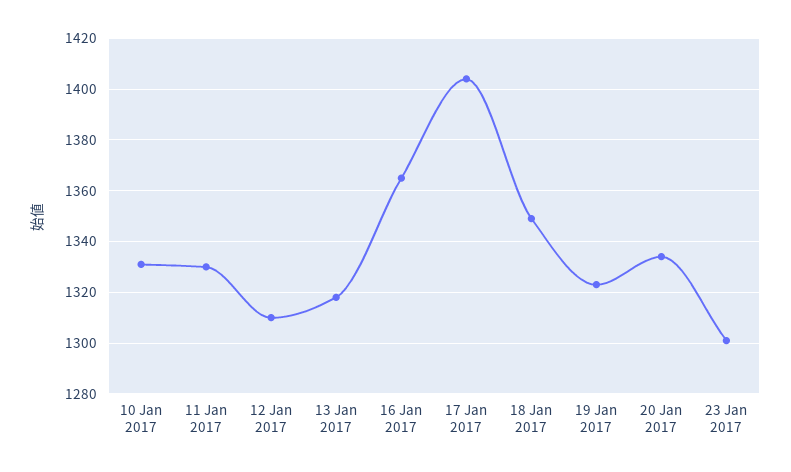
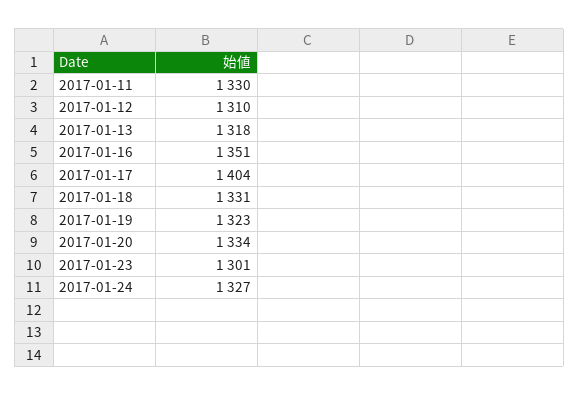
10 Jan 2017: 1330 -> none
16 Jan 2017: 1365 -> 1351
18 Jan 2017: 1350 -> 1331
2017-01-24: none -> 1327

